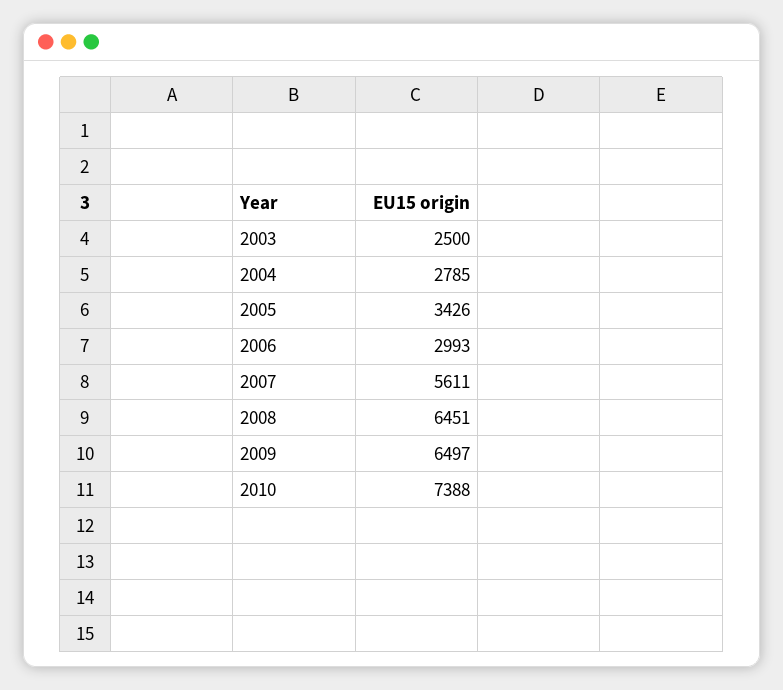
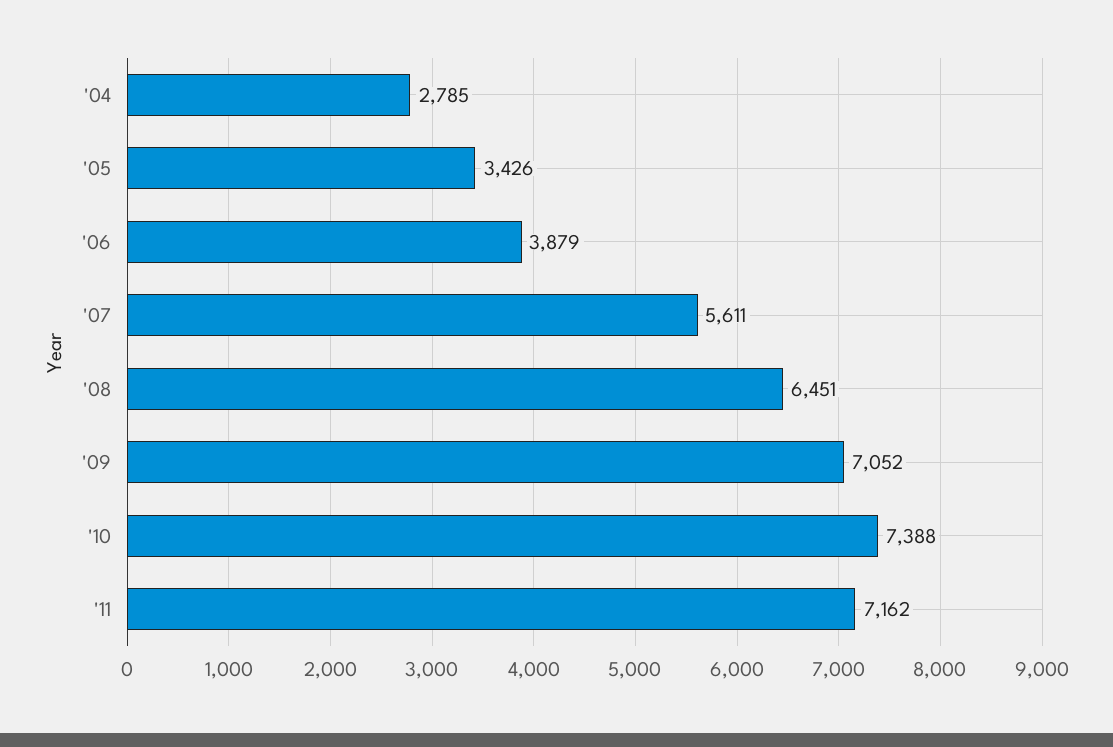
2003: 2500 -> none
2006: 2993 -> 3879
2009: 6497 -> 7052
'11: none -> 7162

